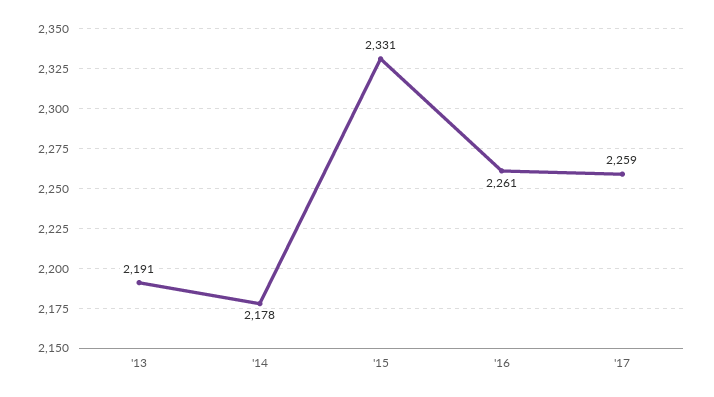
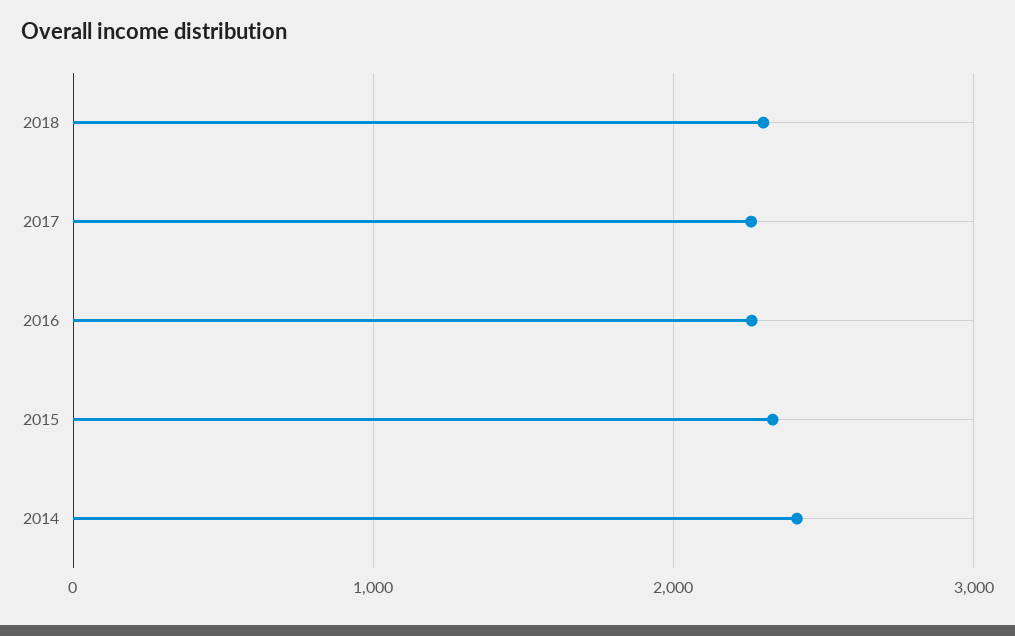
'13: 2191 -> none
'14: 2178 -> 2400
2018: none -> 2300

